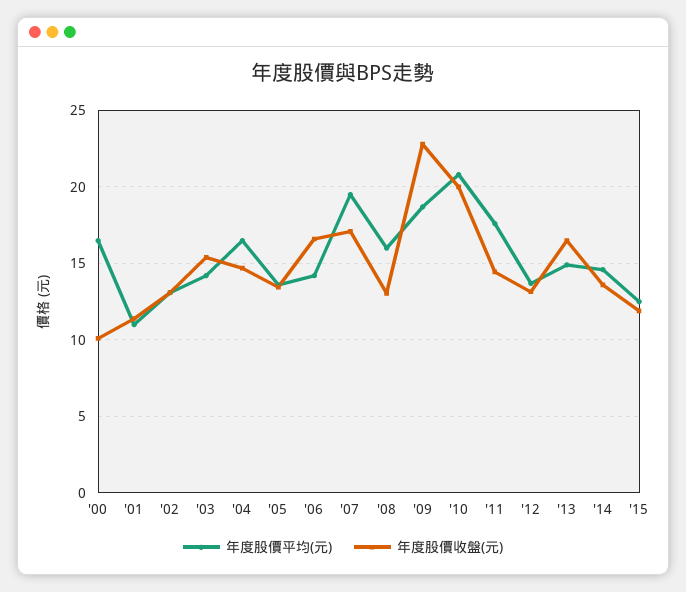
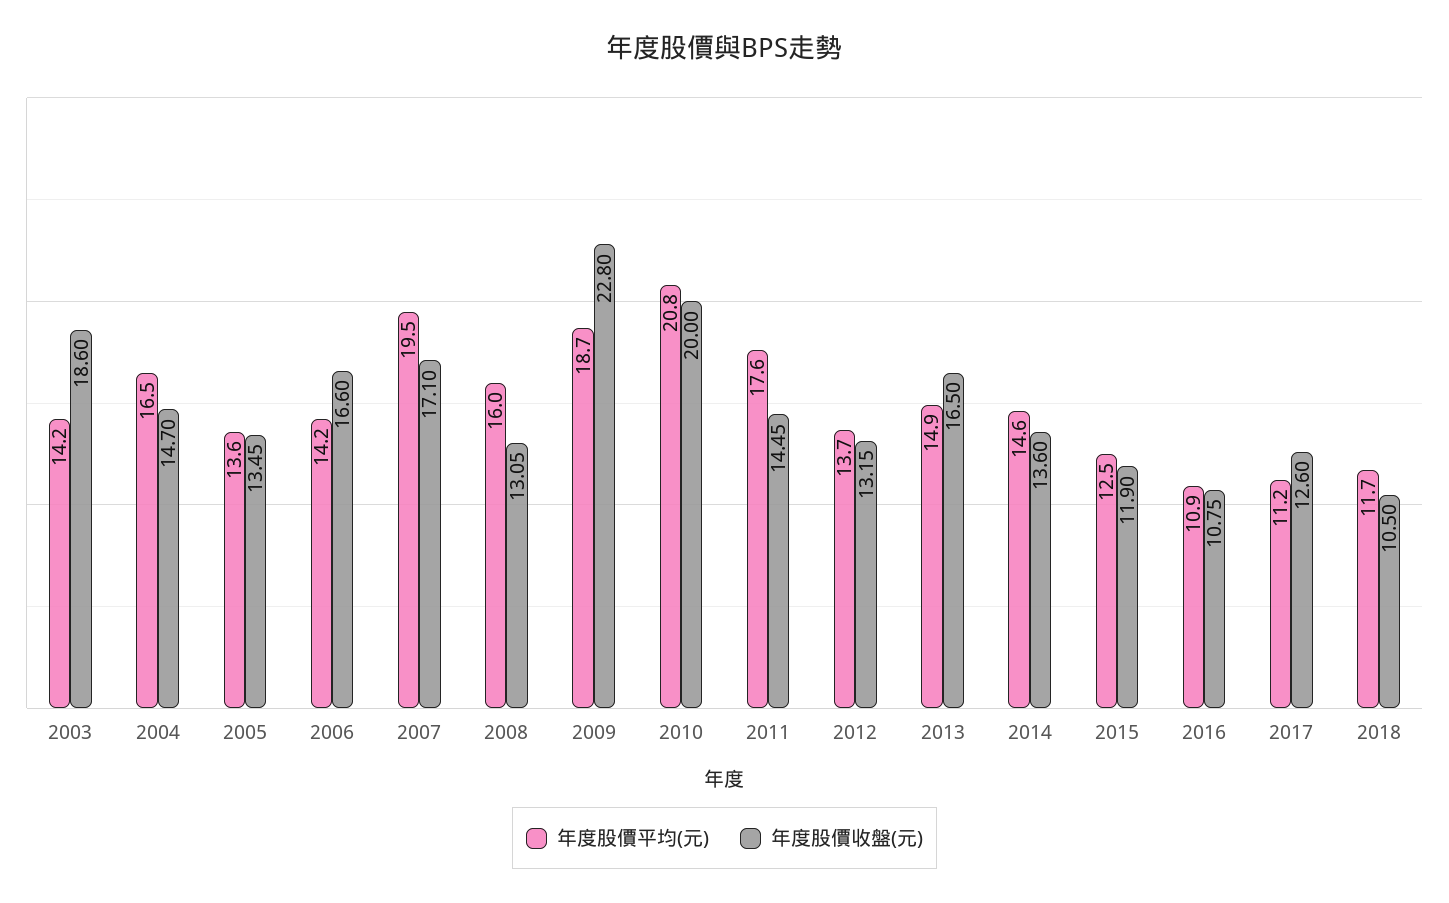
年度股價平均(元), '00: 16.5 -> none
年度股價收盤(元), '00: 10 -> none
年度股價平均(元), '01: 11 -> none
年度股價收盤(元), '01: 11.5 -> none
年度股價平均(元), '02: 13 -> none
年度股價收盤(元), '02: 13 -> none
年度股價收盤(元), '03: 15.5 -> 18.6
年度股價平均(元), 2016: none -> 10.9
年度股價收盤(元), 2016: none -> 10.75
年度股價平均(元), 2017: none -> 11.2
年度股價收盤(元), 2017: none -> 12.6
年度股價平均(元), 2018: none -> 11.7
年度股價收盤(元), 2018: none -> 10.5

